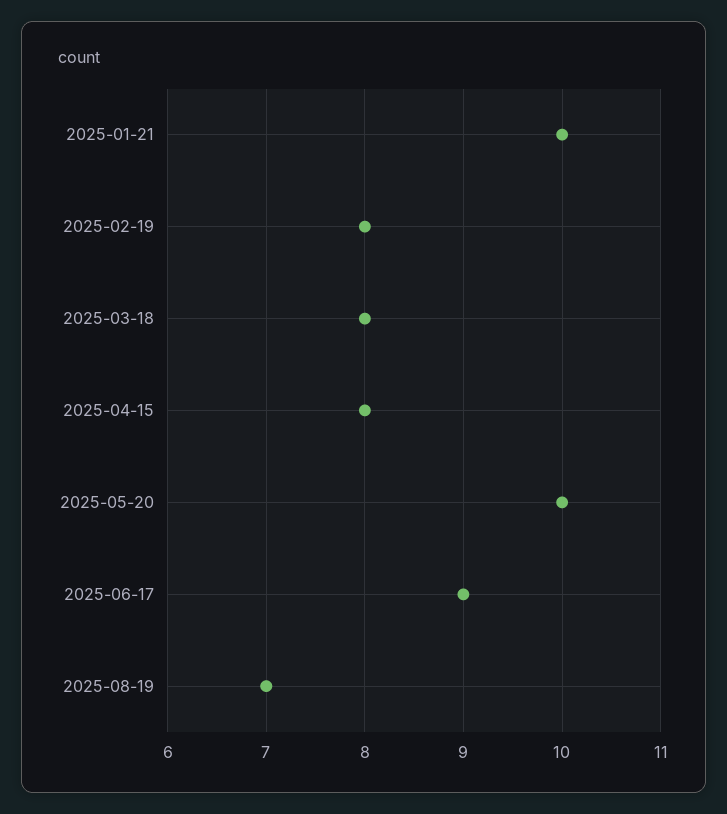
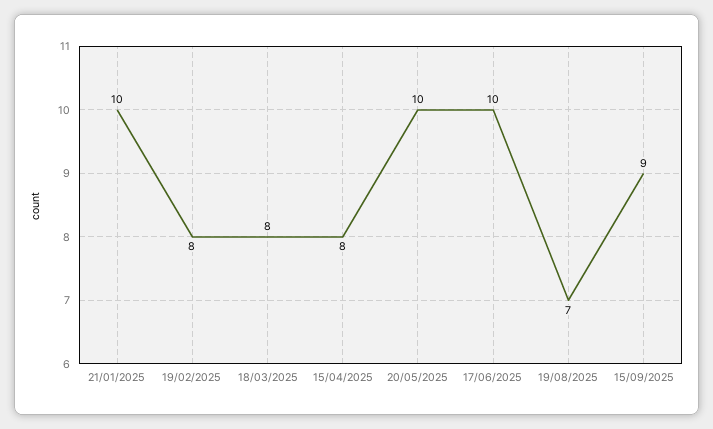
2025-06-17: 9 -> 10
15/09/2025: none -> 9

